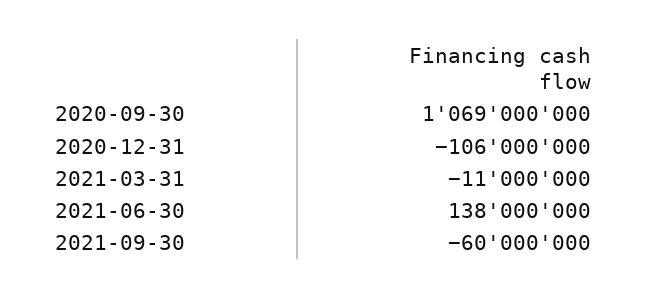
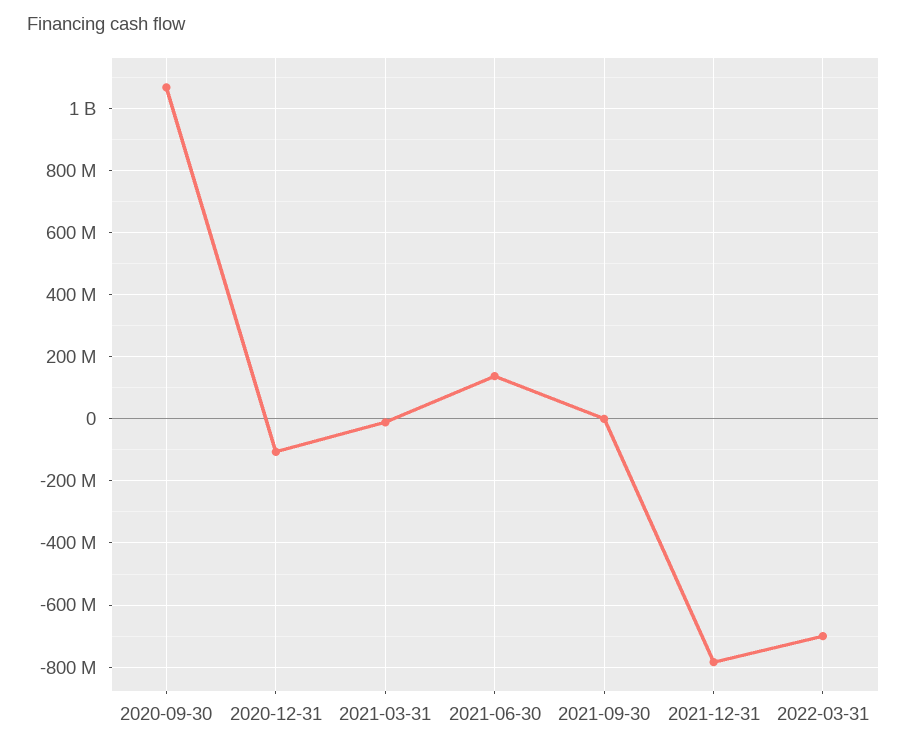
2021-09-30: -60000000 -> 0
2021-12-31: none -> -780000000
2022-03-31: none -> -700000000

